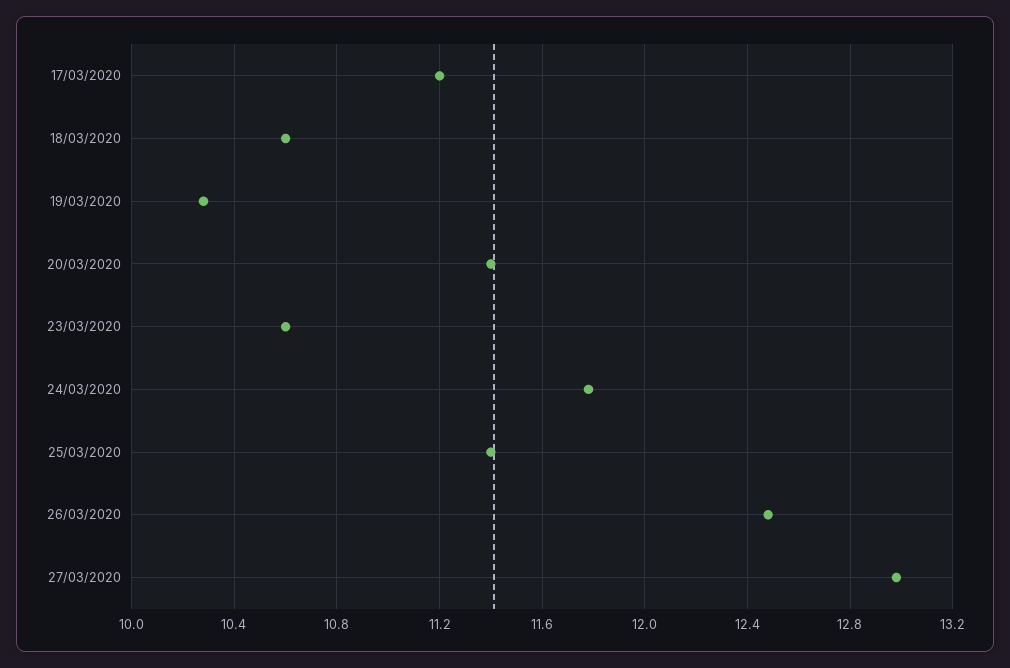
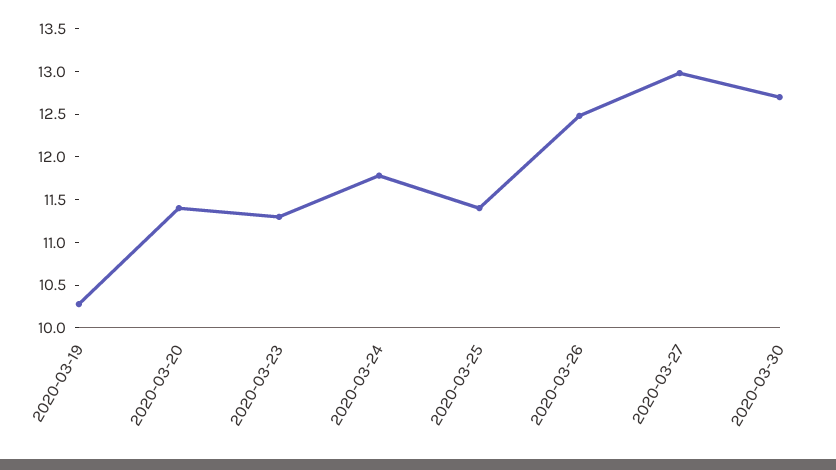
17/03/2020: 11.2 -> none
18/03/2020: 10.6 -> none
23/03/2020: 10.6 -> 11.3
2020-03-30: none -> 12.7

